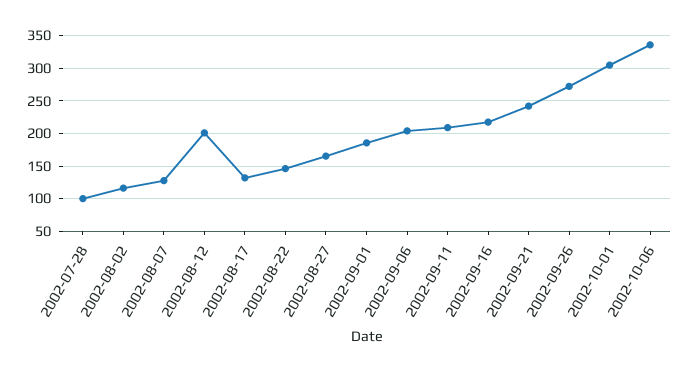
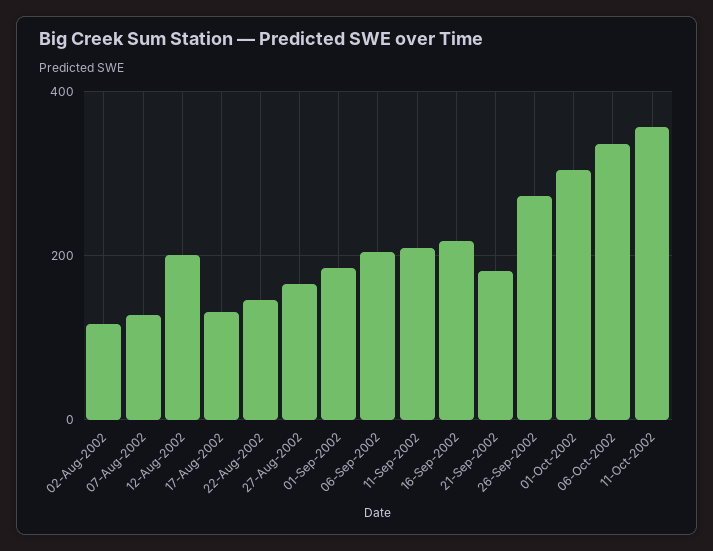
2002-07-28: 100 -> none
2002-09-21: 240 -> 180
11-Oct-2002: none -> 360

